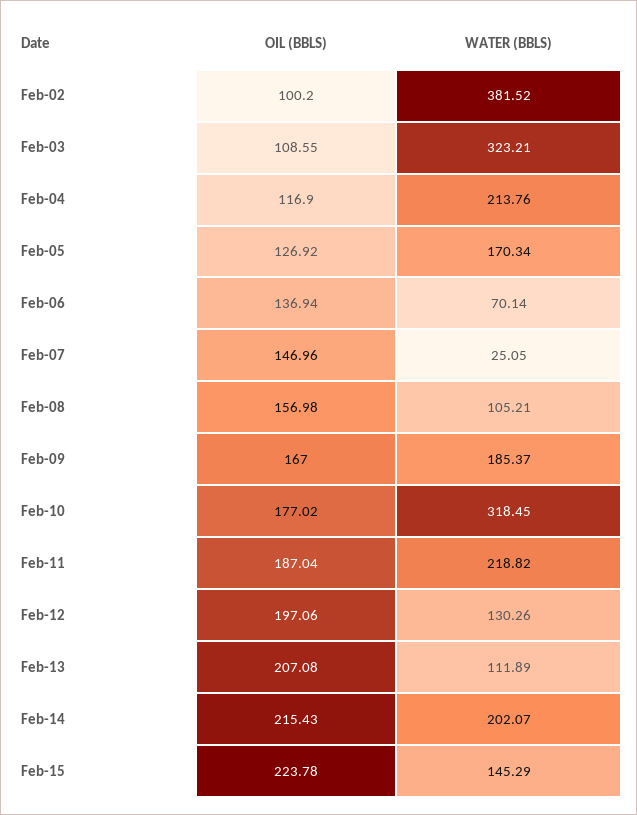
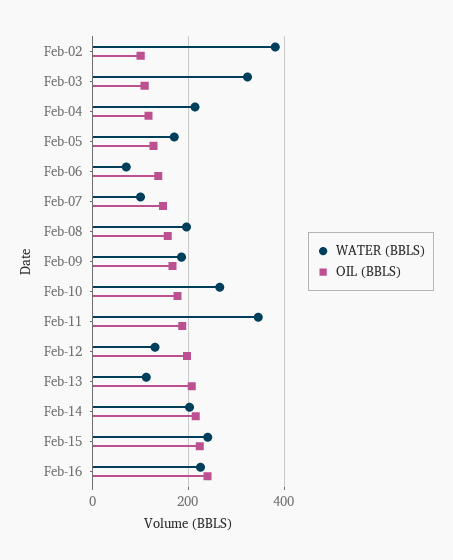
WATER (BBLS), Feb-07: 25.05 -> 100
WATER (BBLS), Feb-08: 105.21 -> 200
WATER (BBLS), Feb-10: 318.45 -> 260
WATER (BBLS), Feb-11: 218.82 -> 340
WATER (BBLS), Feb-15: 145.29 -> 240
WATER (BBLS), Feb-16: none -> 220
OIL (BBLS), Feb-16: none -> 240

